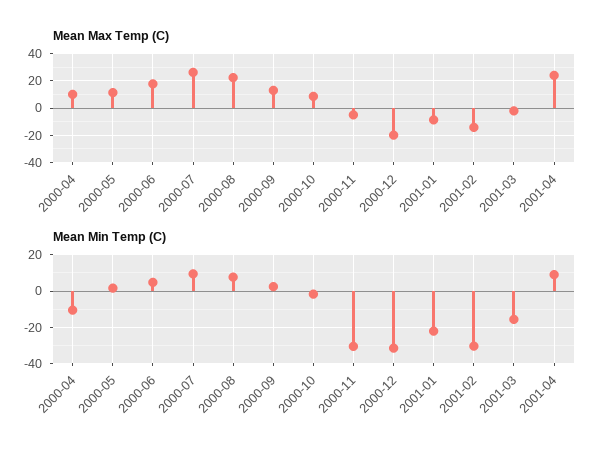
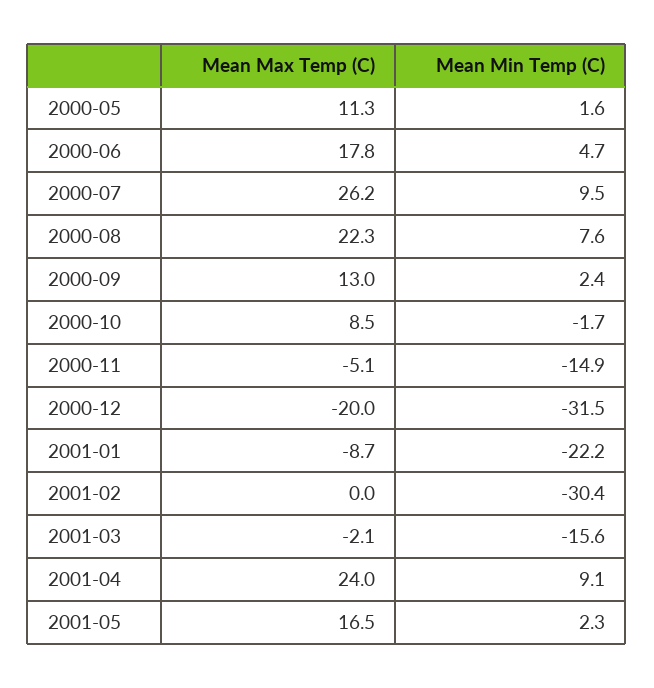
Mean Max Temp (C), 2000-04: 10 -> none
Mean Max Temp (C), 2001-02: -15 -> 0
Mean Min Temp (C), 2000-04: -10 -> none
Mean Min Temp (C), 2000-11: -30 -> -14.9
Mean Max Temp (C), 2001-05: none -> 16.5
Mean Min Temp (C), 2001-05: none -> 2.3

